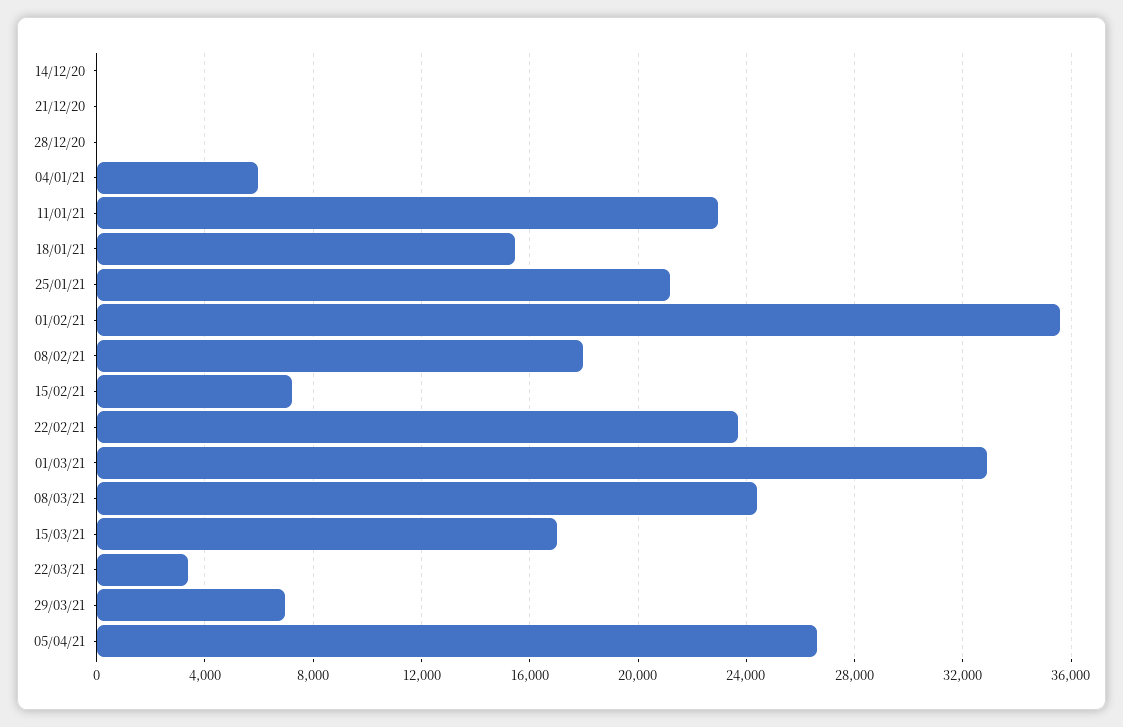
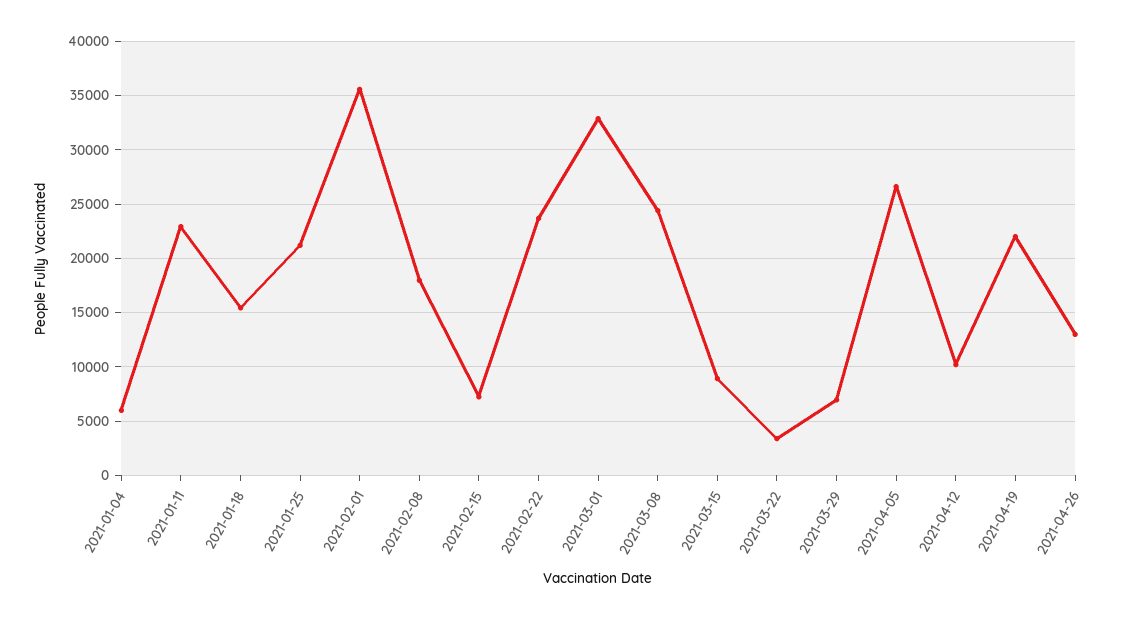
14/12/20: 0 -> none
21/12/20: 0 -> none
28/12/20: 0 -> none
15/03/21: 17000 -> 9000
2021-04-12: none -> 10000
2021-04-19: none -> 22000
2021-04-26: none -> 13000

